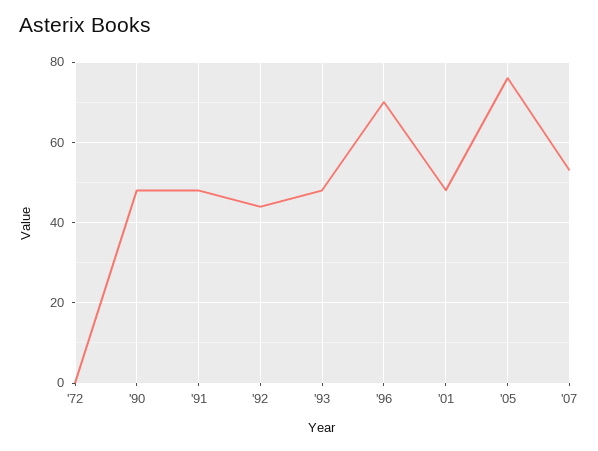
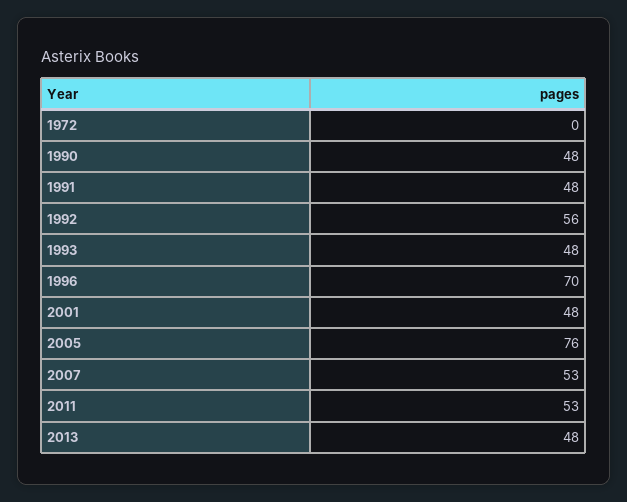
'92: 45 -> 56
2011: none -> 53
2013: none -> 48

